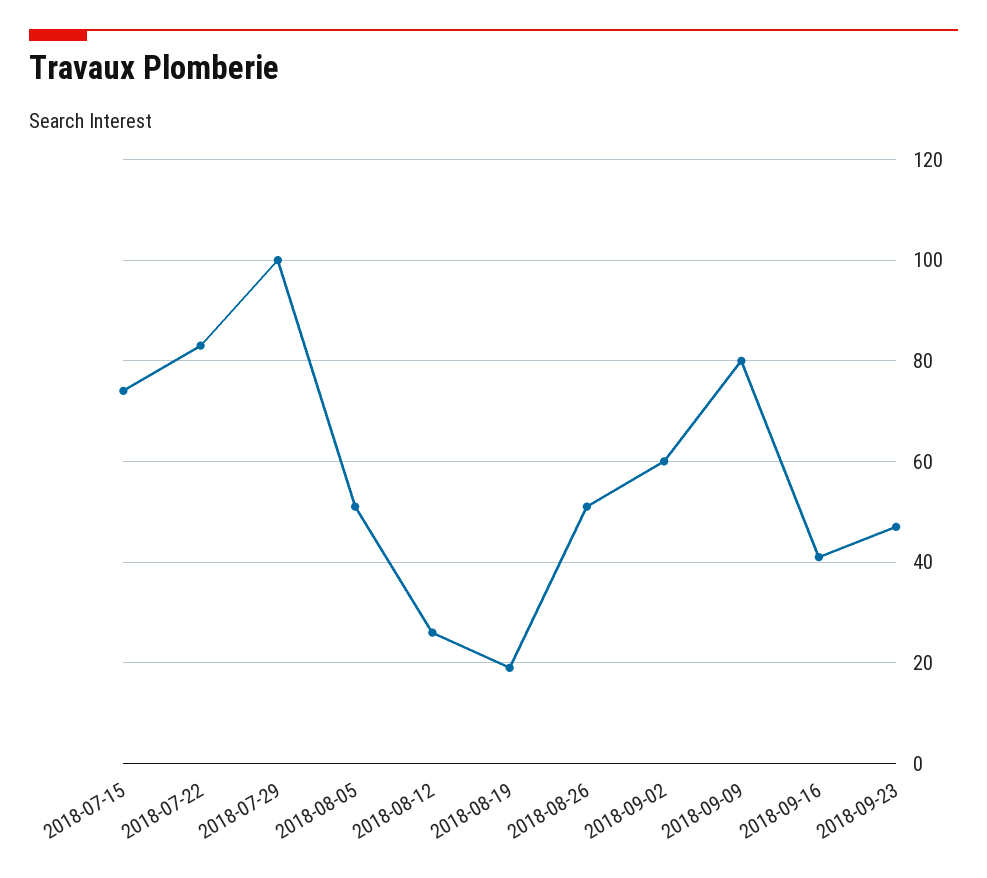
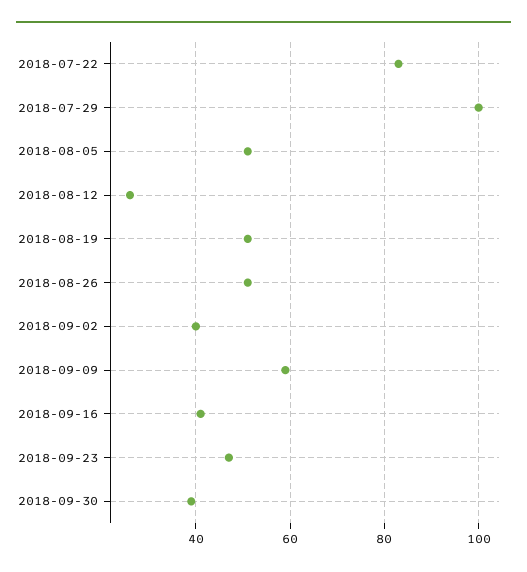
2018-07-15: 75 -> none
2018-08-19: 20 -> 50
2018-09-02: 60 -> 40
2018-09-09: 80 -> 60
2018-09-30: none -> 40

